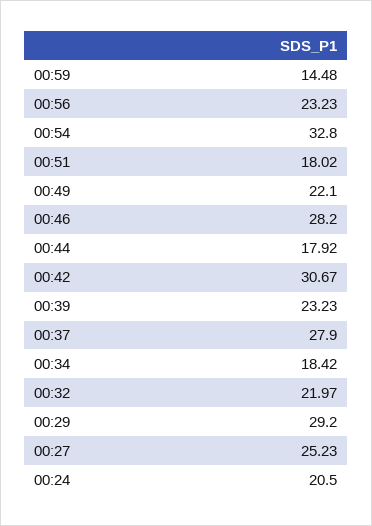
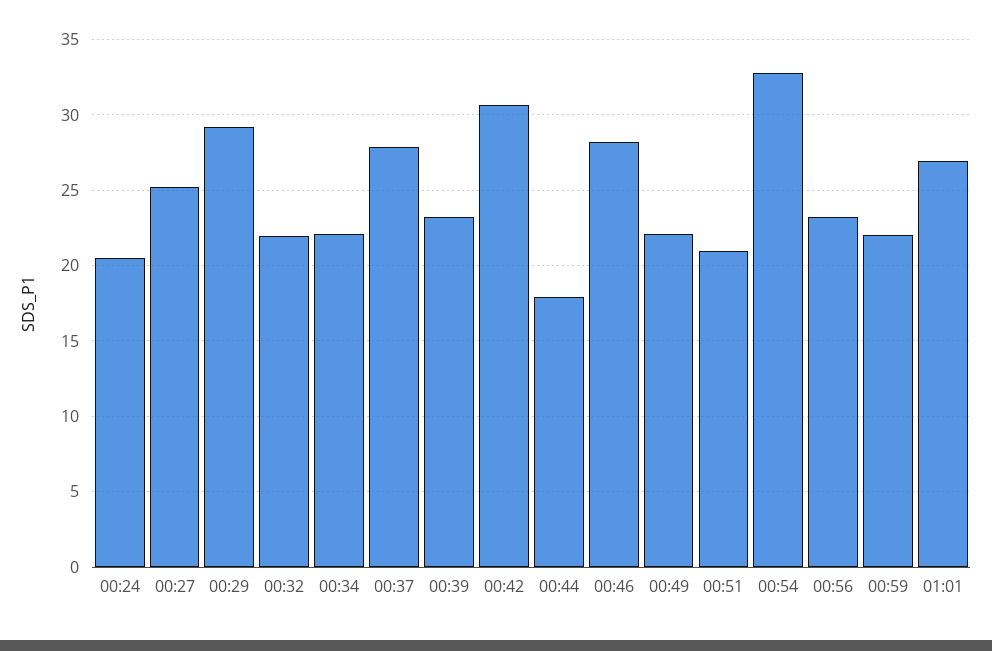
00:59: 14.48 -> 22
00:51: 18.02 -> 21
00:34: 18.42 -> 22
01:01: none -> 27

